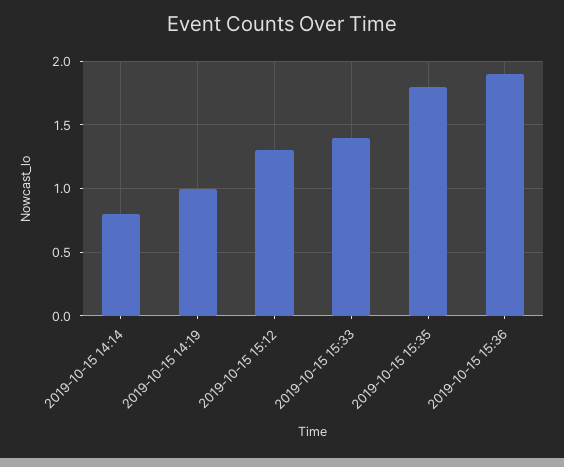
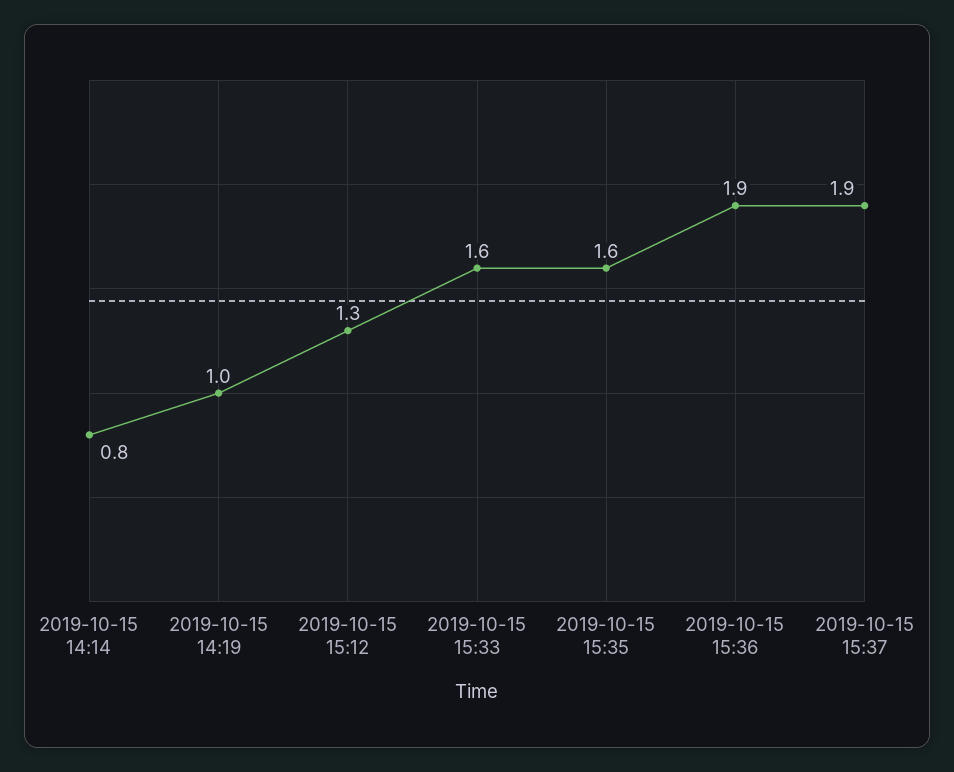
2019-10-15 15:33: 1.4 -> 1.6
2019-10-15 15:35: 1.8 -> 1.6
2019-10-15 15:37: none -> 1.9

